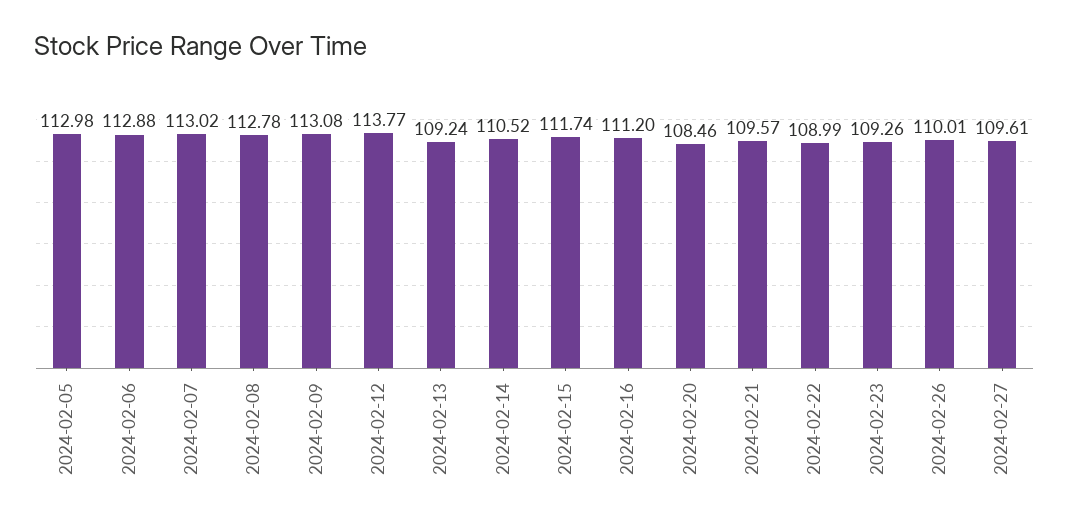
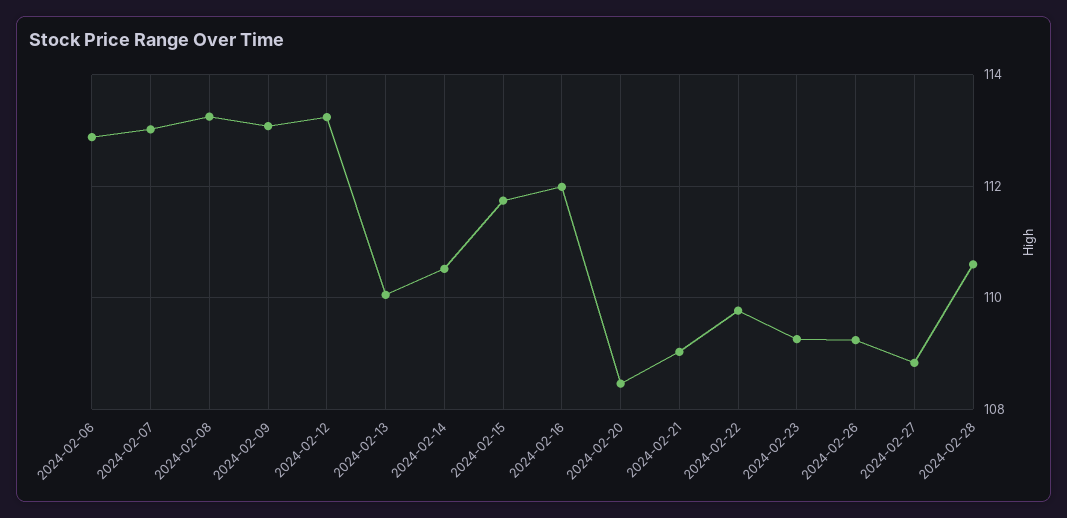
2024-02-05: 112.98 -> none
2024-02-08: 112.78 -> 113.2
2024-02-12: 113.77 -> 113.2
2024-02-13: 109.24 -> 110
2024-02-16: 111.2 -> 112
2024-02-21: 109.57 -> 109
2024-02-22: 108.99 -> 109.8
2024-02-26: 110.01 -> 109.2
2024-02-27: 109.61 -> 108.8
2024-02-28: none -> 110.6

